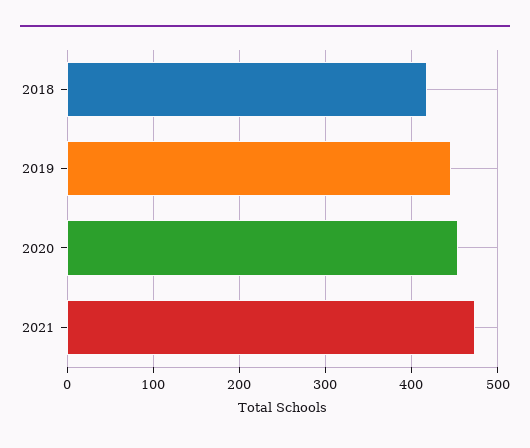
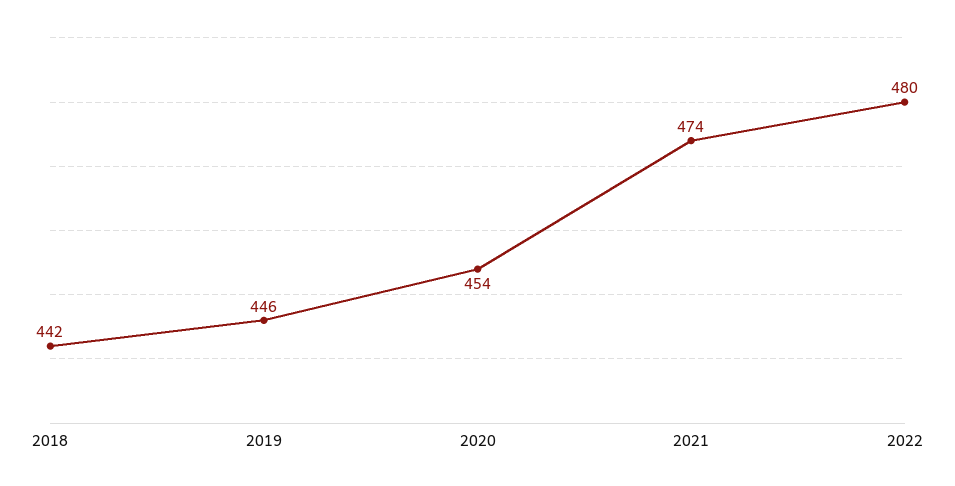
2018: 420 -> 442
2022: none -> 480

